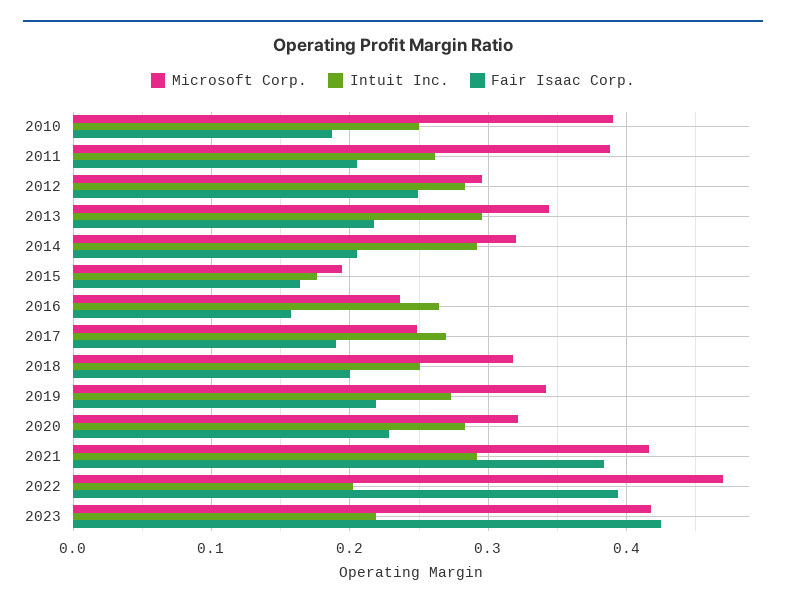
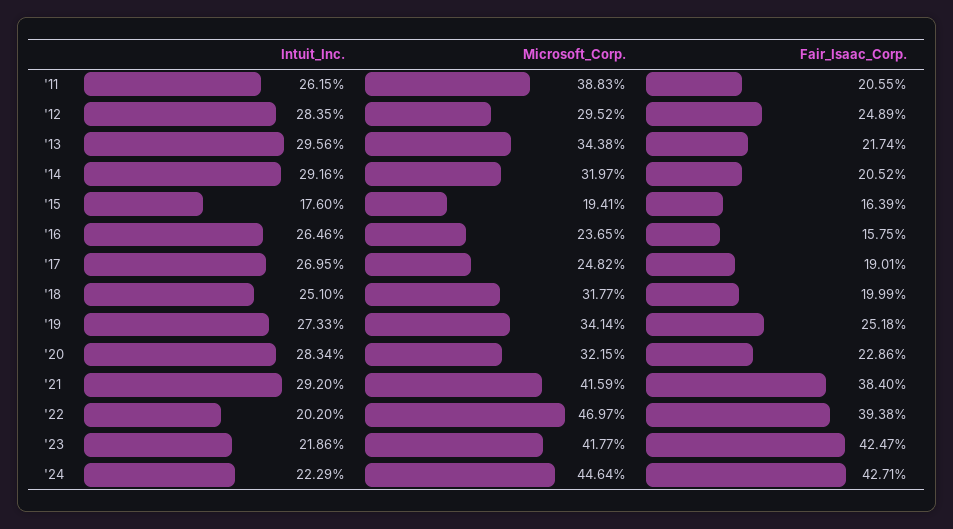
Microsoft Corp., 2010: 0.39 -> none
Intuit Inc., 2010: 0.25 -> none
Fair Isaac Corp., 2010: 0.19 -> none
Fair Isaac Corp., 2019: 0.22 -> 0.2518
Intuit Inc., '24: none -> 0.2229
Microsoft Corp., '24: none -> 0.4464
Fair Isaac Corp., '24: none -> 0.4271

